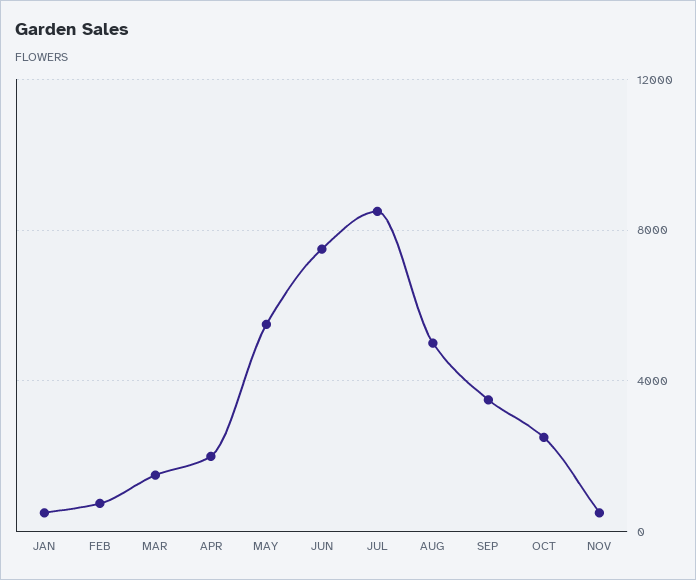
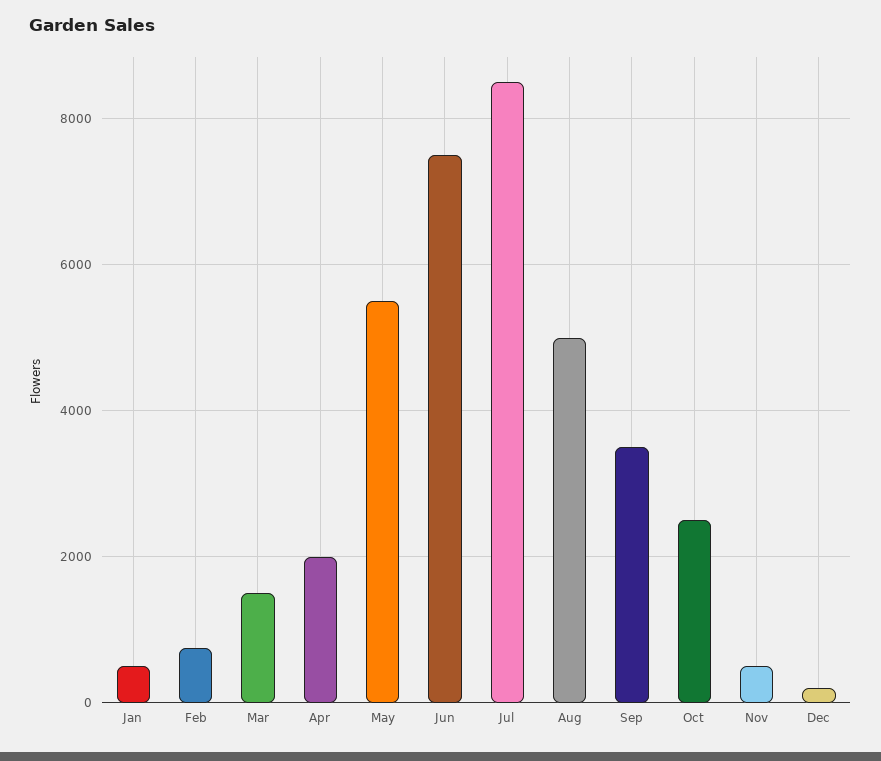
Dec: none -> 200

